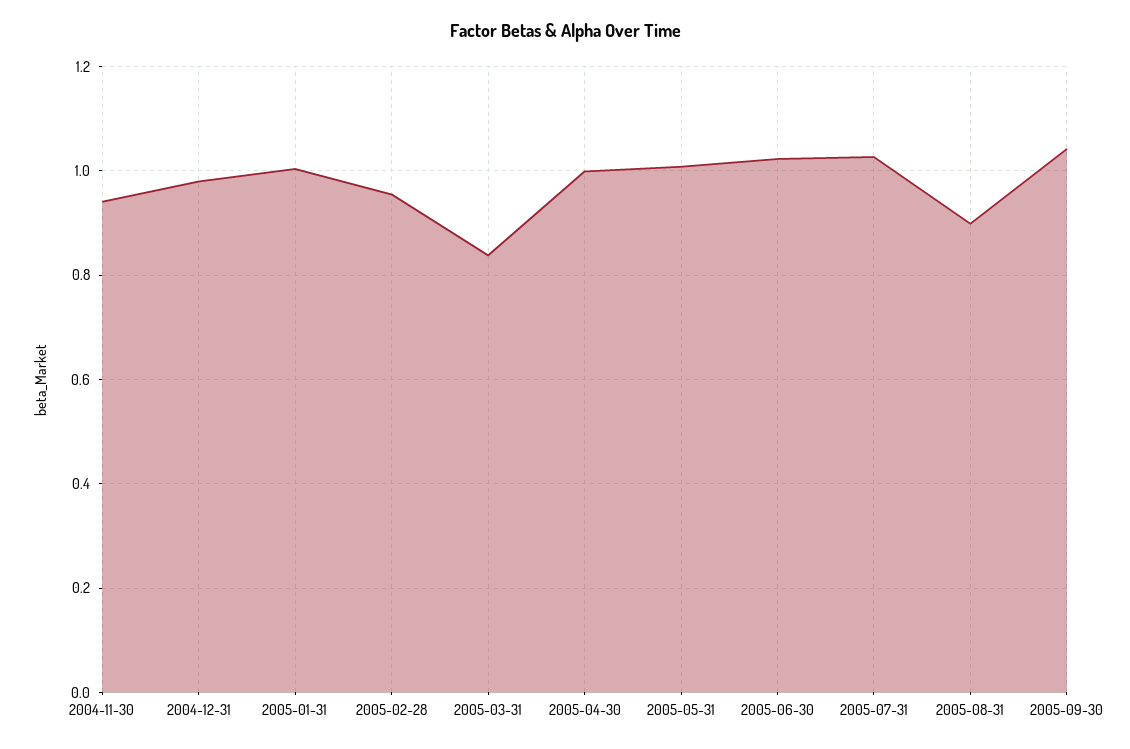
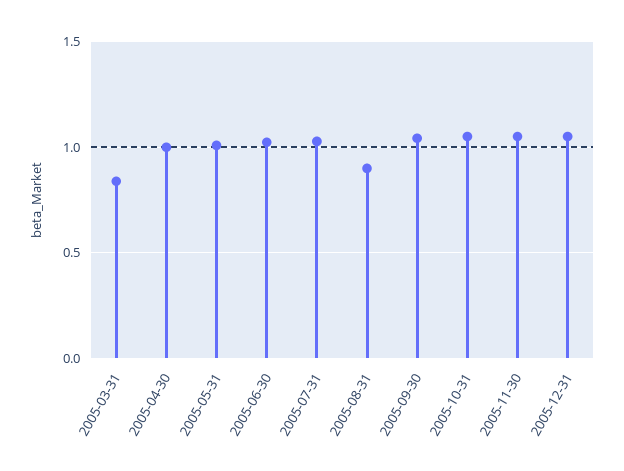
2004-11-30: 0.94 -> none
2004-12-31: 0.98 -> none
2005-01-31: 1 -> none
2005-02-28: 0.96 -> none
2005-10-31: none -> 1.05
2005-11-30: none -> 1.05
2005-12-31: none -> 1.05

